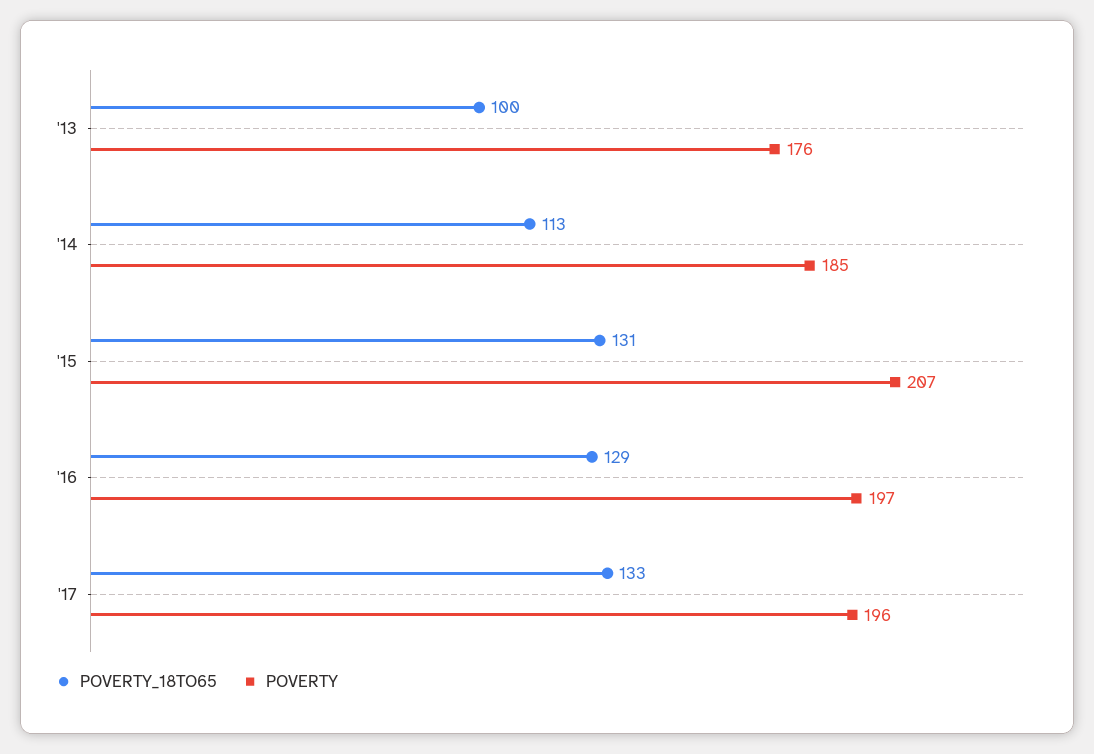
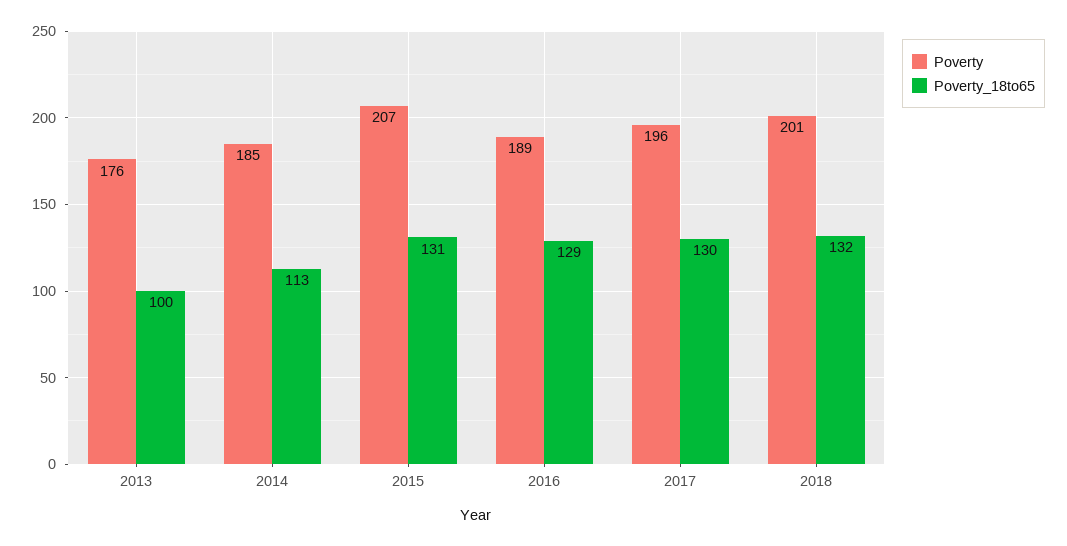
POVERTY, '16: 197 -> 189
POVERTY_18TO65, '17: 133 -> 130
POVERTY, 2018: none -> 201
POVERTY_18TO65, 2018: none -> 132

